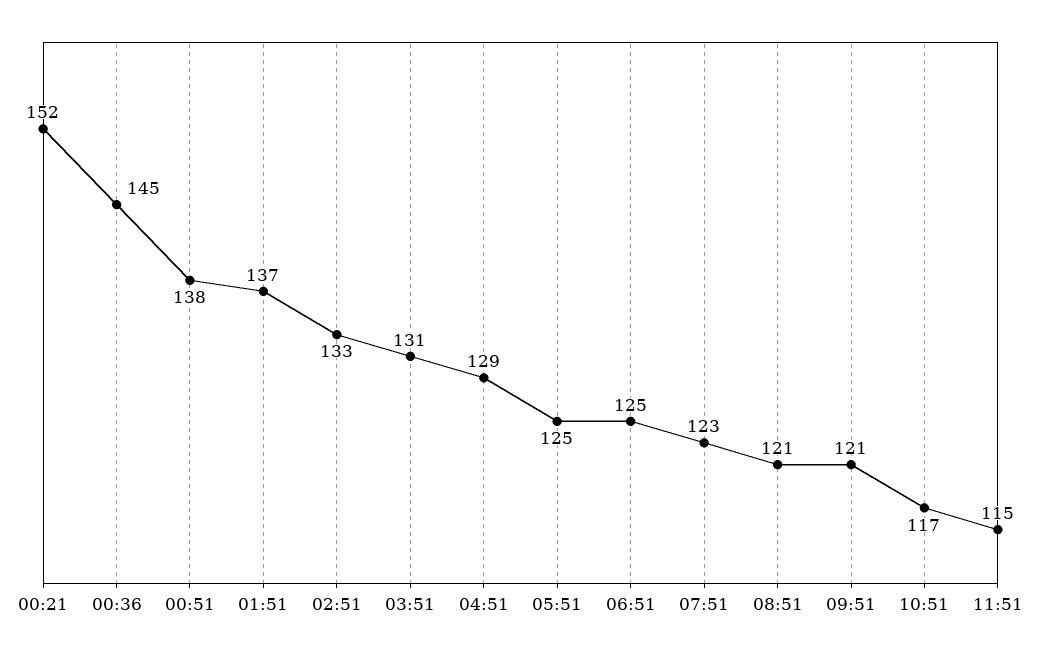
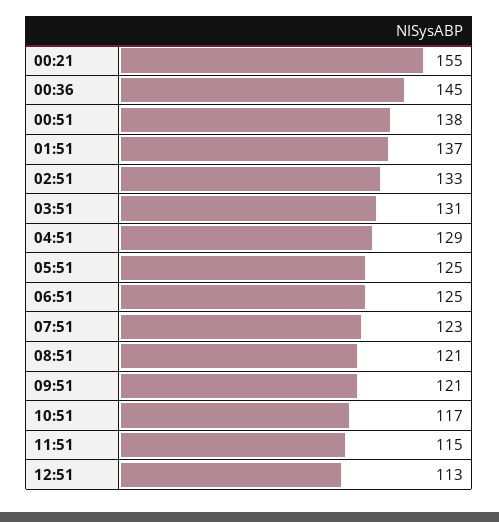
00:21: 152 -> 155
12:51: none -> 113

